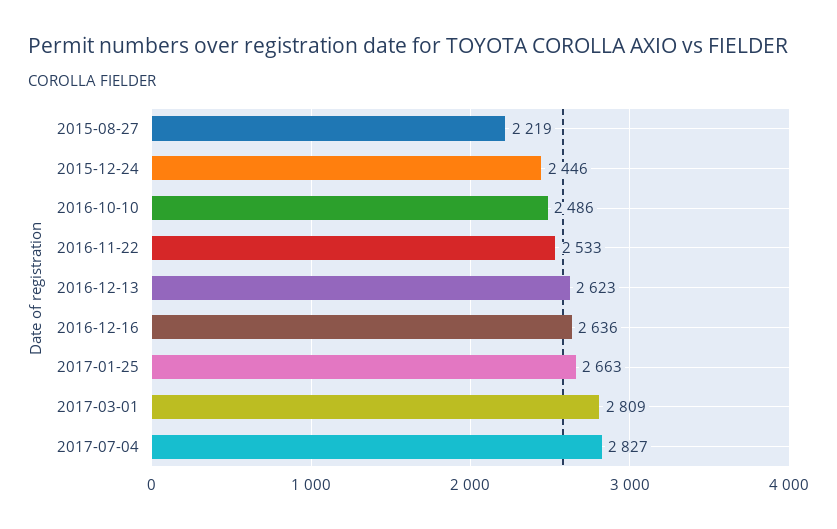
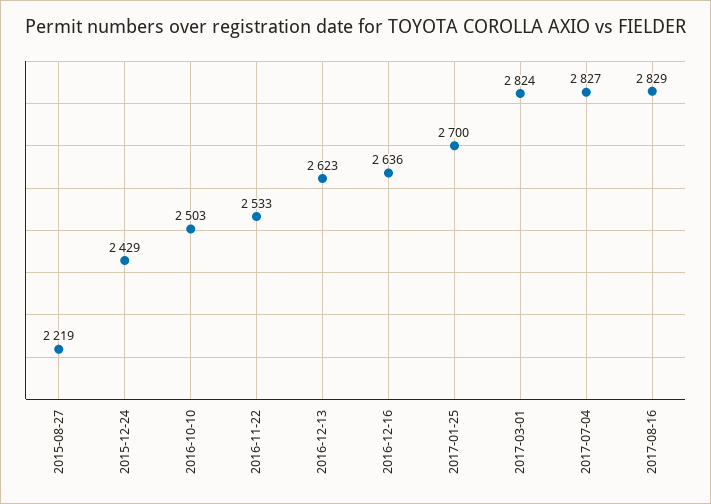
2015-12-24: 2446 -> 2429
2016-10-10: 2486 -> 2503
2017-01-25: 2663 -> 2700
2017-03-01: 2809 -> 2824
2017-08-16: none -> 2829

